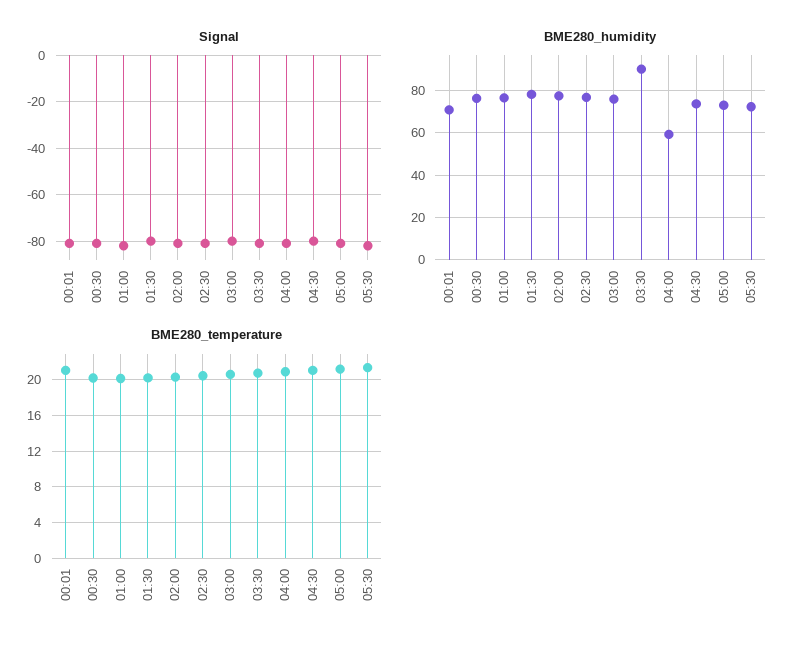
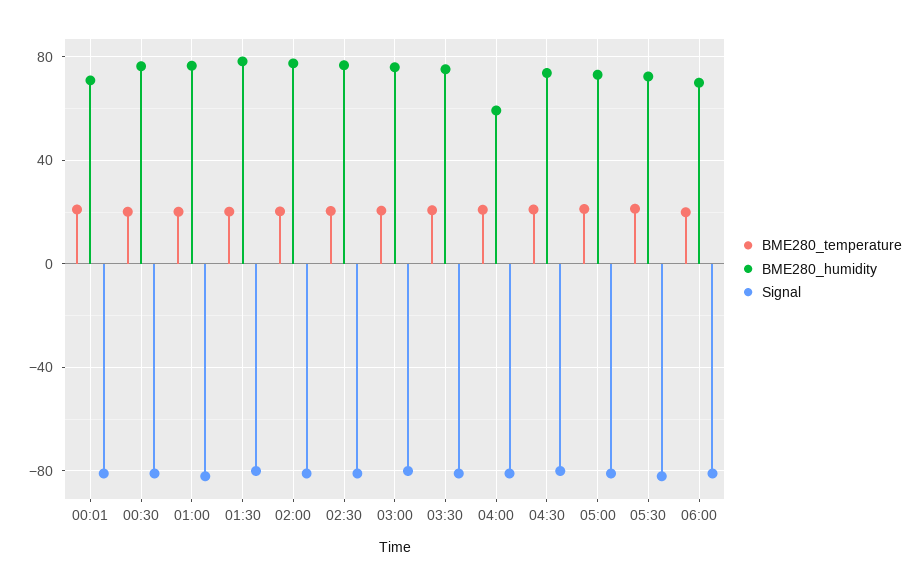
BME280_humidity, 03:30: 90 -> 75
BME280_temperature, 06:00: none -> 20
BME280_humidity, 06:00: none -> 70
Signal, 06:00: none -> -80

